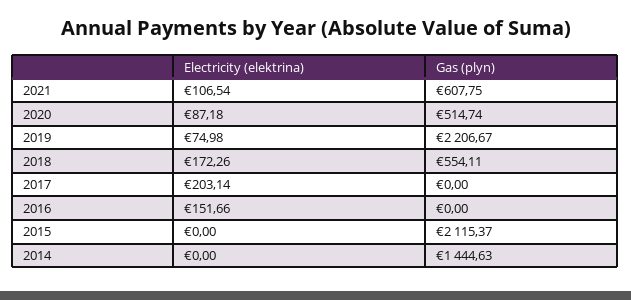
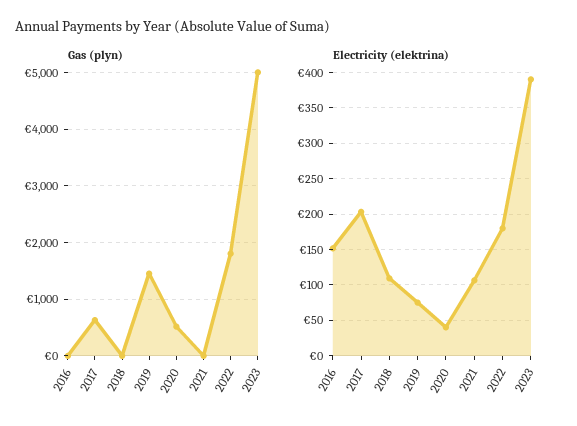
Gas (plyn), 2021: 607.75 -> 0
Electricity (elektrina), 2020: 87.18 -> 40
Gas (plyn), 2019: 2206.67 -> 1400
Electricity (elektrina), 2018: 172.26 -> 110
Gas (plyn), 2018: 554.11 -> 0
Gas (plyn), 2017: 0 -> 600
Electricity (elektrina), 2015: 0 -> none
Gas (plyn), 2015: 2115.37 -> none
Electricity (elektrina), 2014: 0 -> none
Gas (plyn), 2014: 1444.63 -> none
Gas (plyn), 2022: none -> 1800
Gas (plyn), 2023: none -> 5000
Electricity (elektrina), 2022: none -> 180
Electricity (elektrina), 2023: none -> 390

